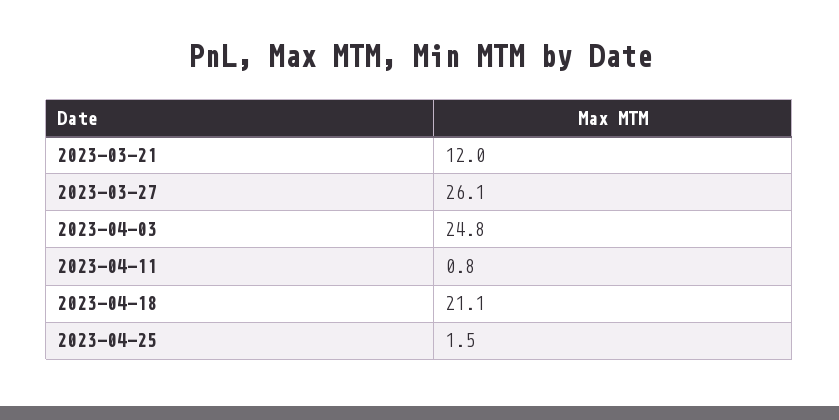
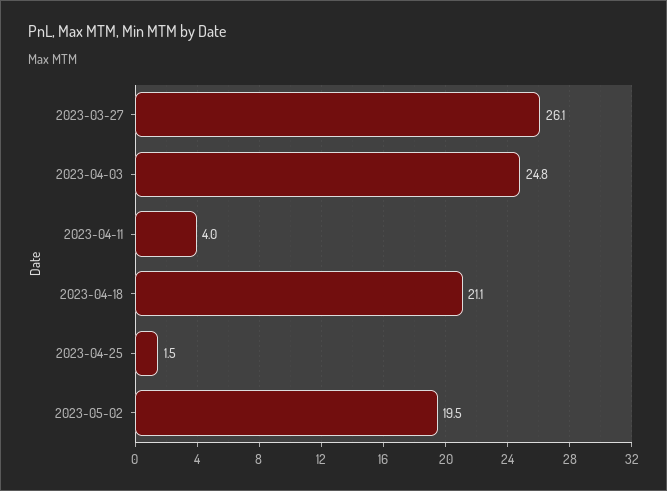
2023-03-21: 12 -> none
2023-04-11: 0.8 -> 4
2023-05-02: none -> 19.5

